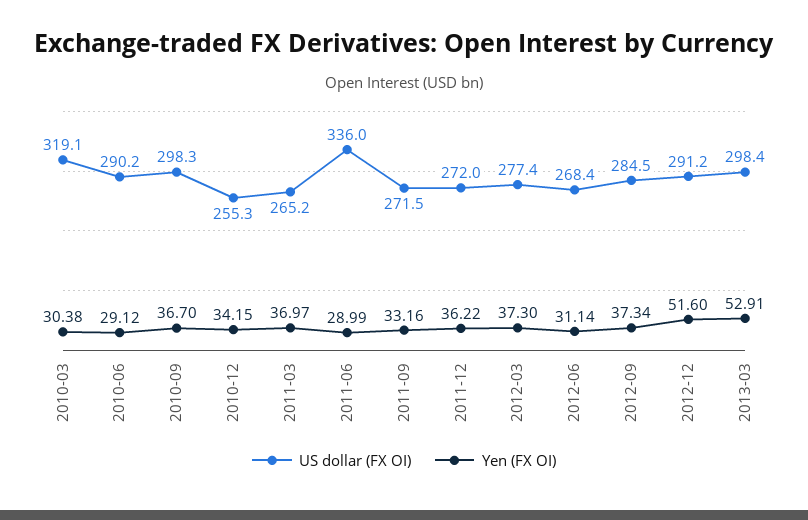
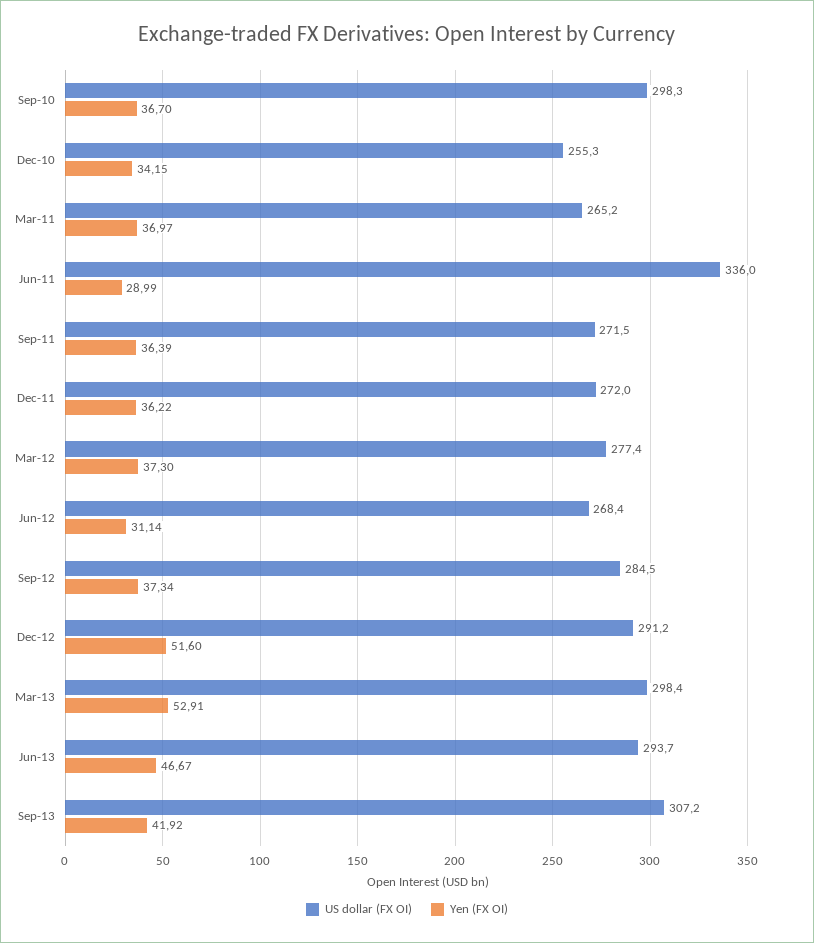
US dollar (FX OI), 2010-03: 319.1 -> none
Yen (FX OI), 2010-03: 30.38 -> none
US dollar (FX OI), 2010-06: 290.2 -> none
Yen (FX OI), 2010-06: 29.12 -> none
Yen (FX OI), 2011-09: 33.16 -> 36.39
US dollar (FX OI), Jun-13: none -> 293.7
Yen (FX OI), Jun-13: none -> 46.67
US dollar (FX OI), Sep-13: none -> 307.2
Yen (FX OI), Sep-13: none -> 41.92

